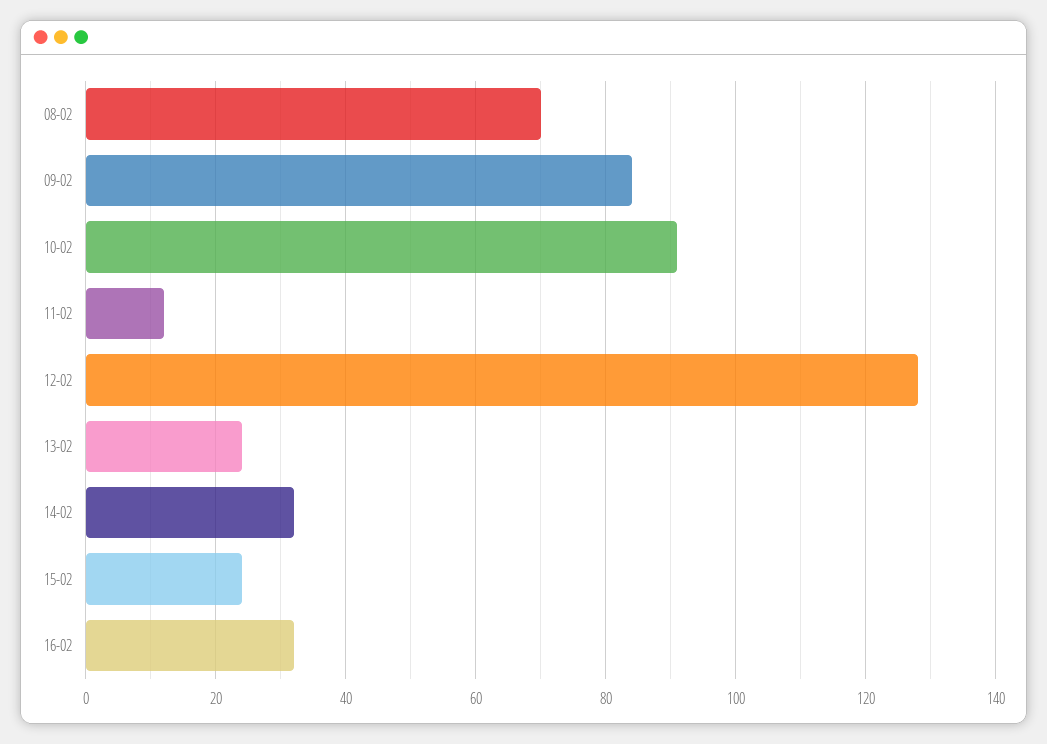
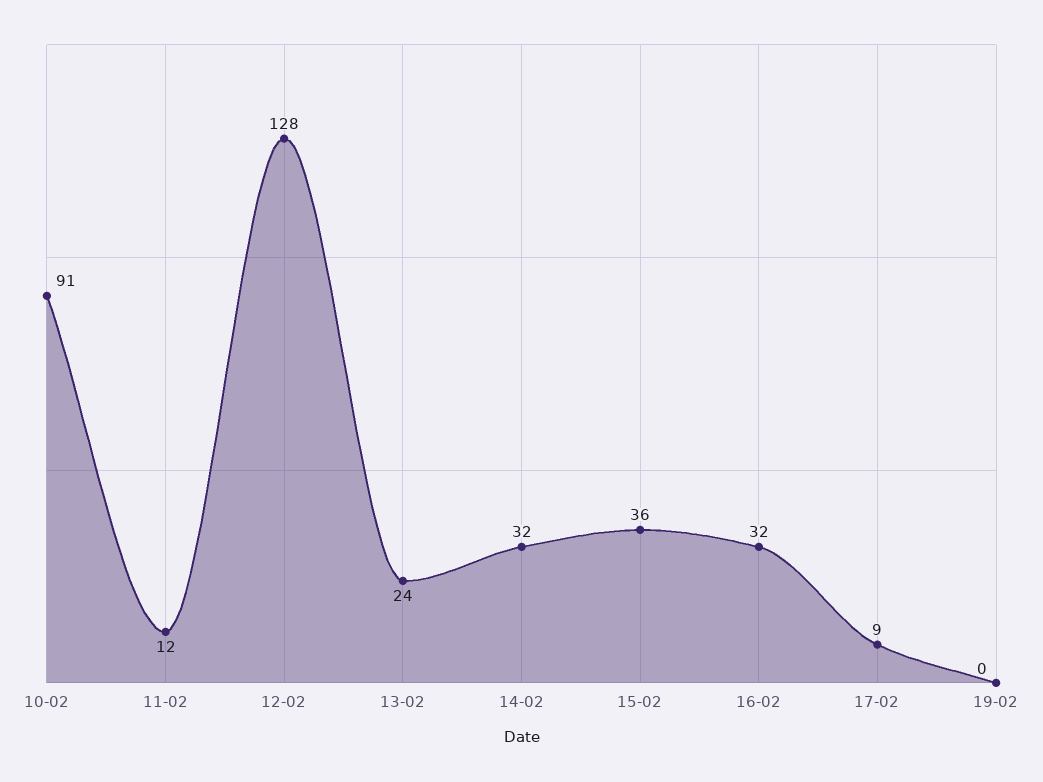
08-02: 70 -> none
09-02: 85 -> none
15-02: 25 -> 36
17-02: none -> 9
19-02: none -> 0

